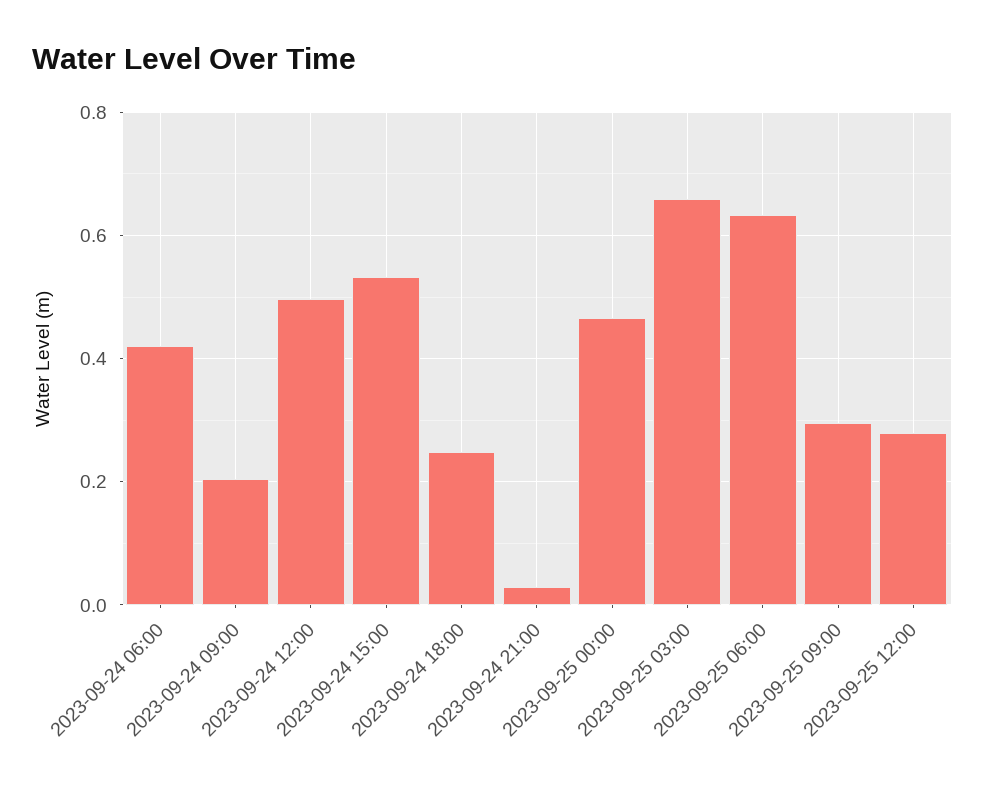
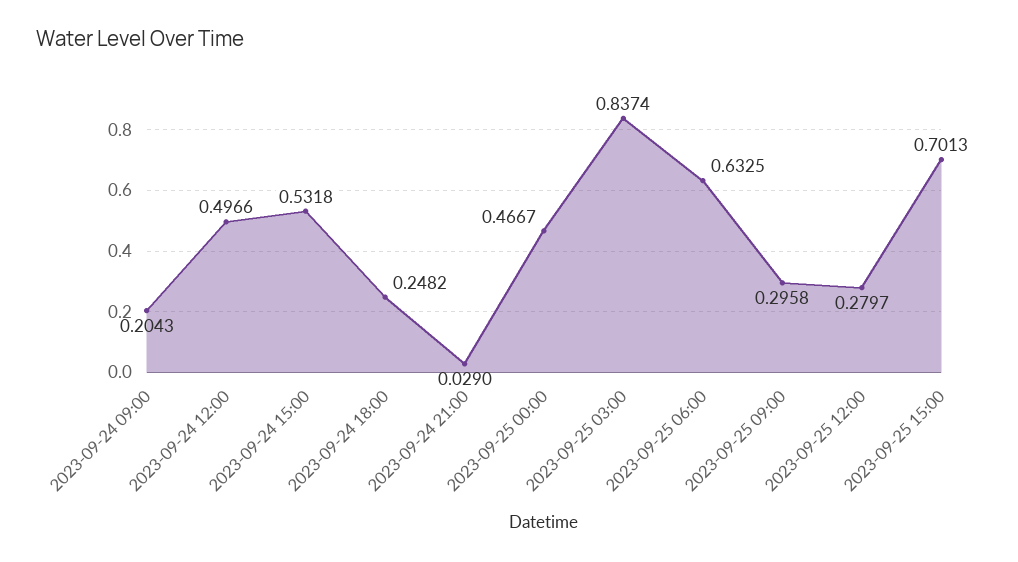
2023-09-24 06:00: 0.42 -> none
2023-09-25 03:00: 0.66 -> 0.8374
2023-09-25 15:00: none -> 0.7013

